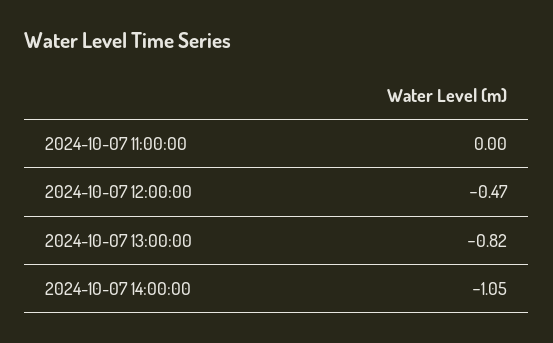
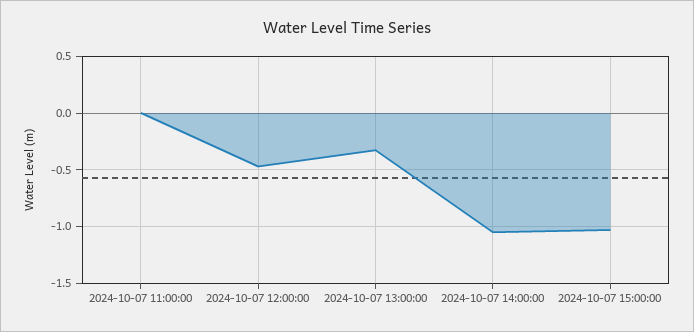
2024-10-07 13:00:00: -0.82 -> -0.3
2024-10-07 15:00:00: none -> -1

